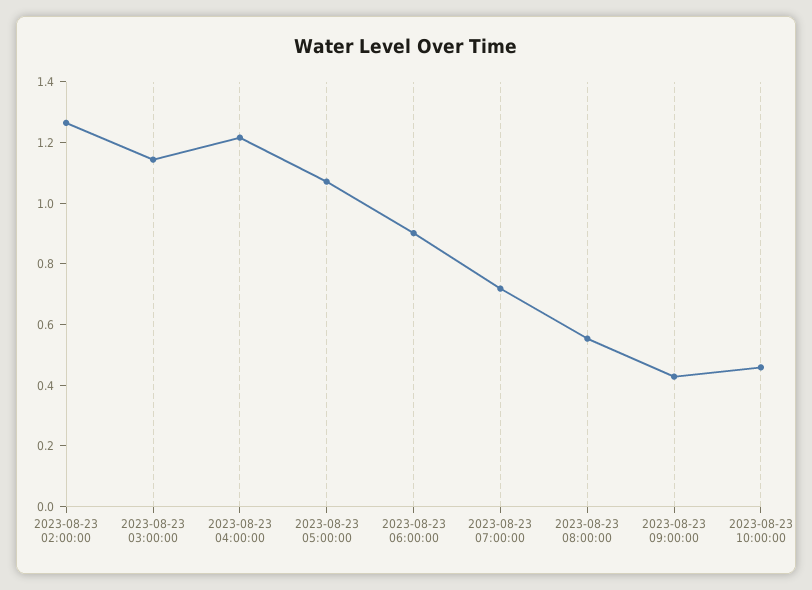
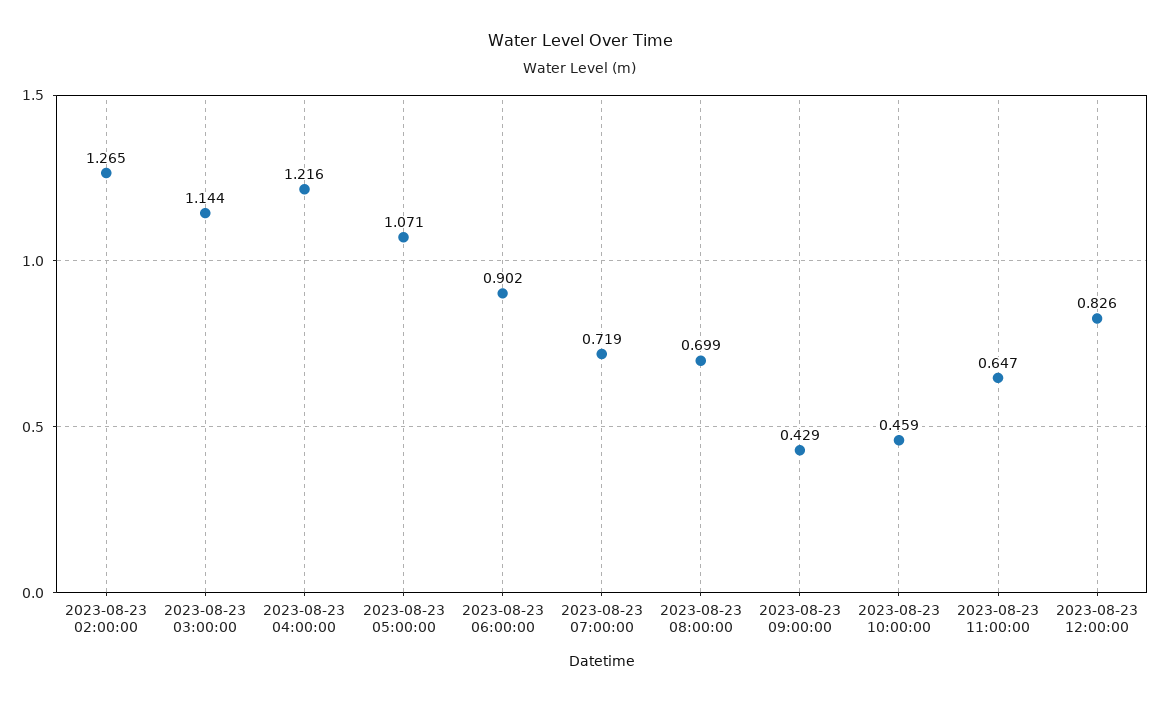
2023-08-23 08:00:00: 0.55 -> 0.699
2023-08-23 11:00:00: none -> 0.647
2023-08-23 12:00:00: none -> 0.826

